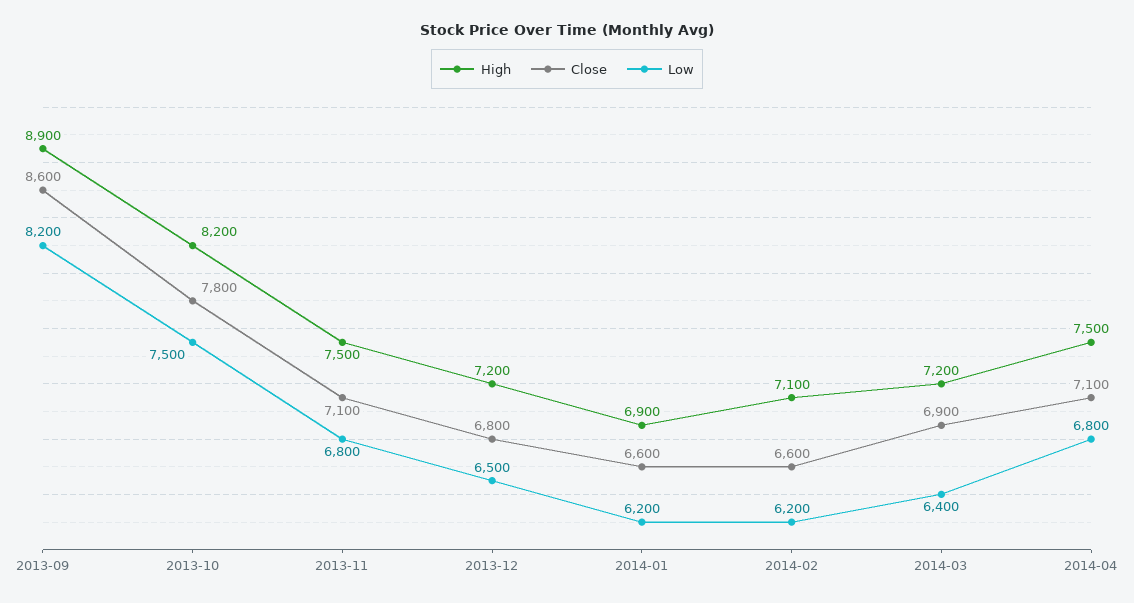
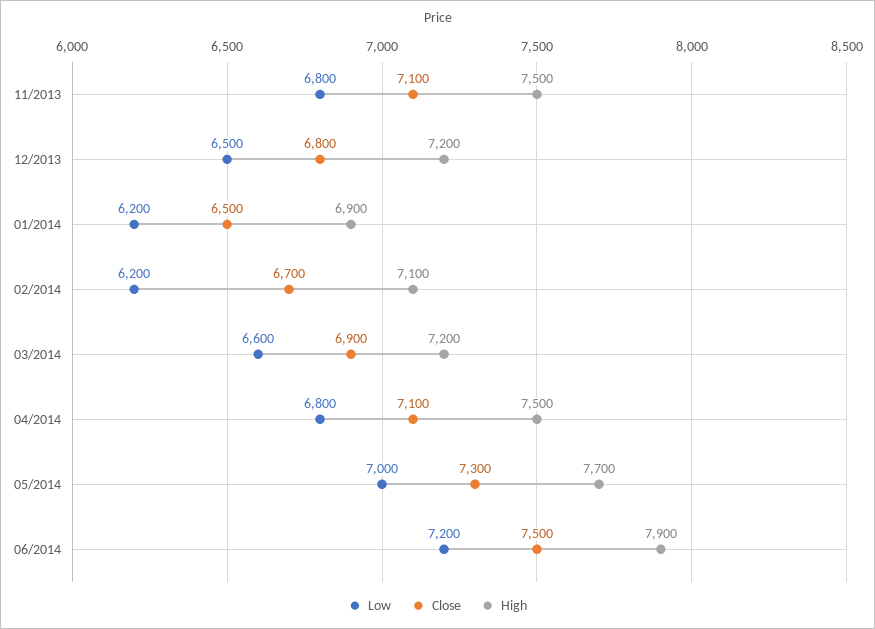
High, 2013-09: 8900 -> none
Close, 2013-09: 8600 -> none
Low, 2013-09: 8200 -> none
High, 2013-10: 8200 -> none
Close, 2013-10: 7800 -> none
Low, 2013-10: 7500 -> none
Close, 2014-01: 6600 -> 6500
Close, 2014-02: 6600 -> 6700
Low, 2014-03: 6400 -> 6600
Low, 05/2014: none -> 7000
Close, 05/2014: none -> 7300
High, 05/2014: none -> 7700
Low, 06/2014: none -> 7200
Close, 06/2014: none -> 7500
High, 06/2014: none -> 7900

